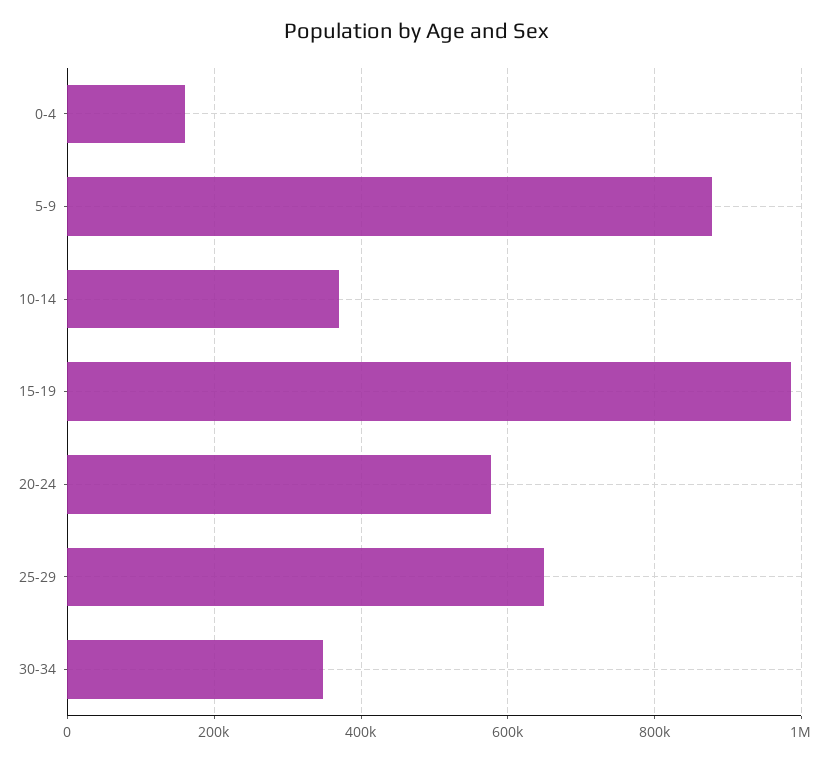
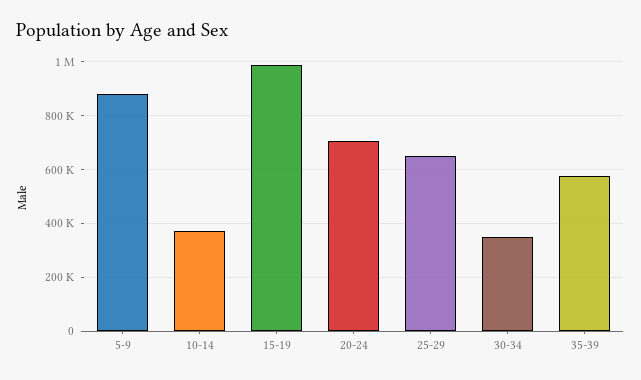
0-4: 160000 -> none
20-24: 580000 -> 700000
35-39: none -> 575000

